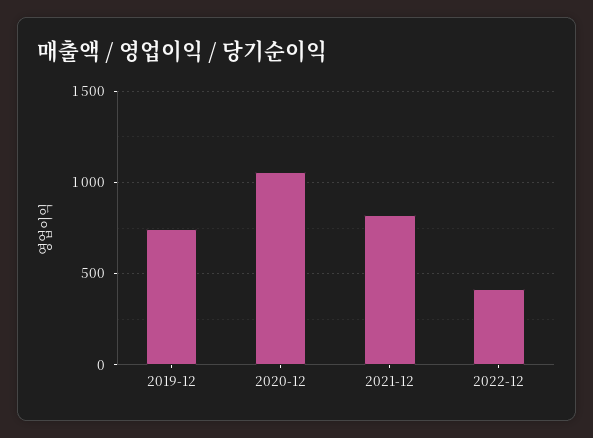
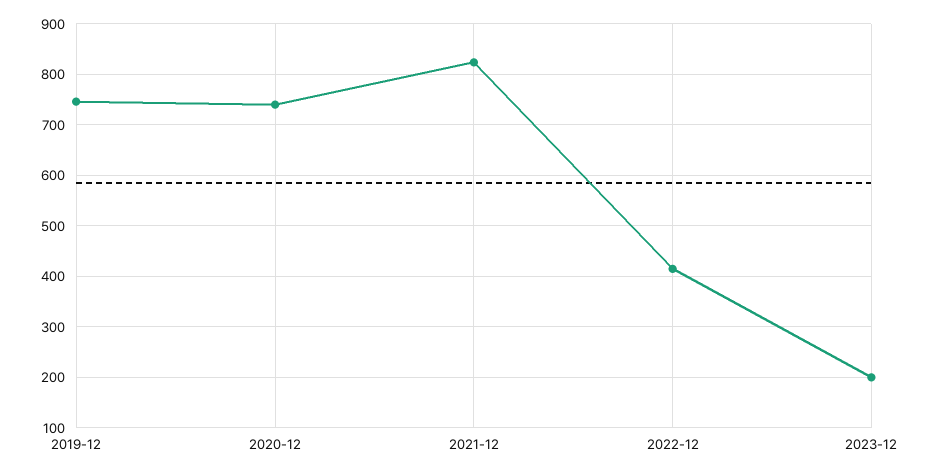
2020-12: 1050 -> 740
2023-12: none -> 200

